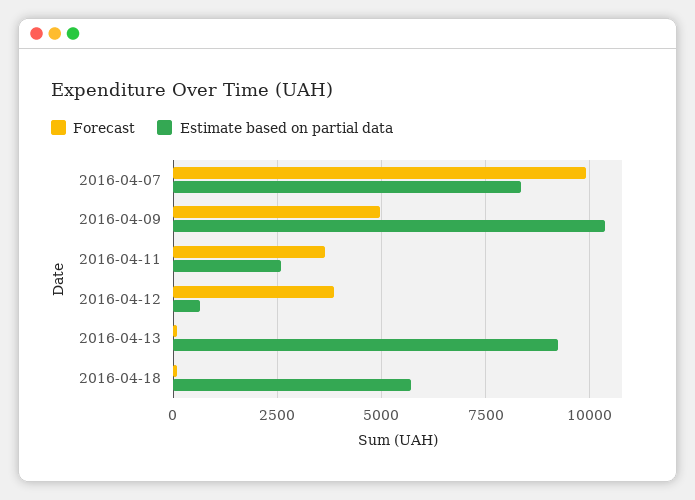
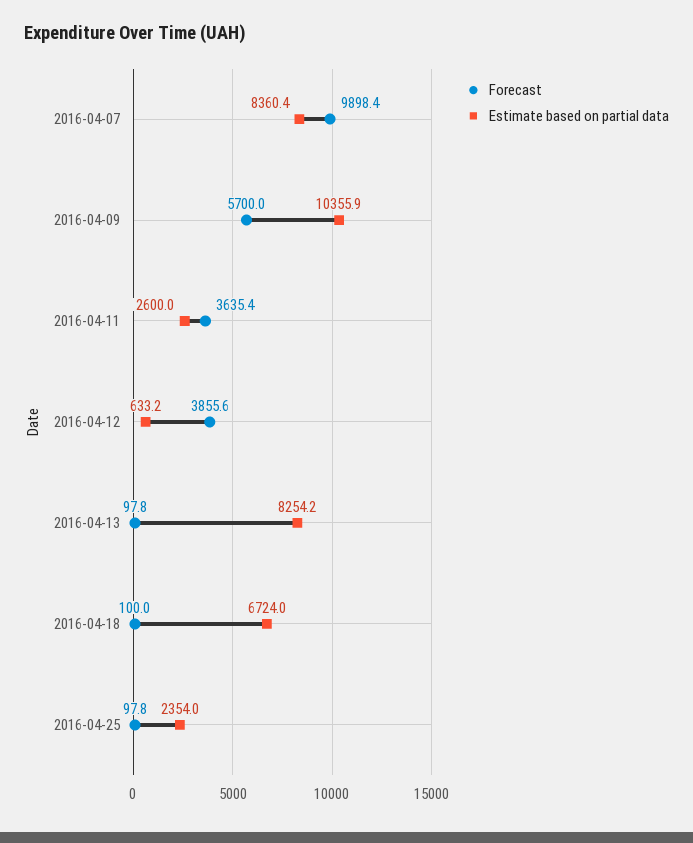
Forecast, 2016-04-09: 5000 -> 5700
Estimate based on partial data, 2016-04-13: 9250 -> 8254.2
Estimate based on partial data, 2016-04-18: 5750 -> 6724
Forecast, 2016-04-25: none -> 97.8
Estimate based on partial data, 2016-04-25: none -> 2354

